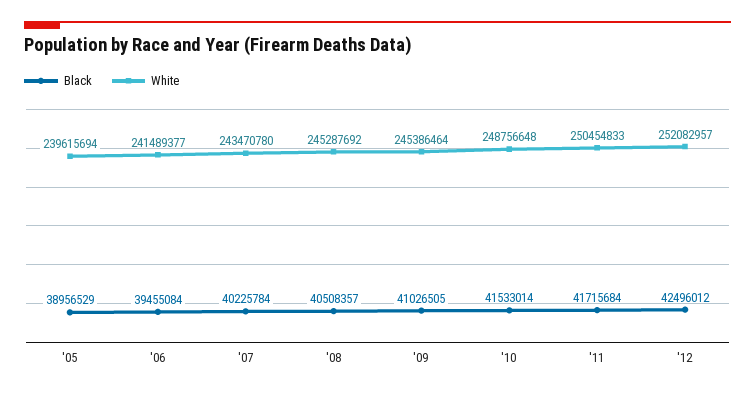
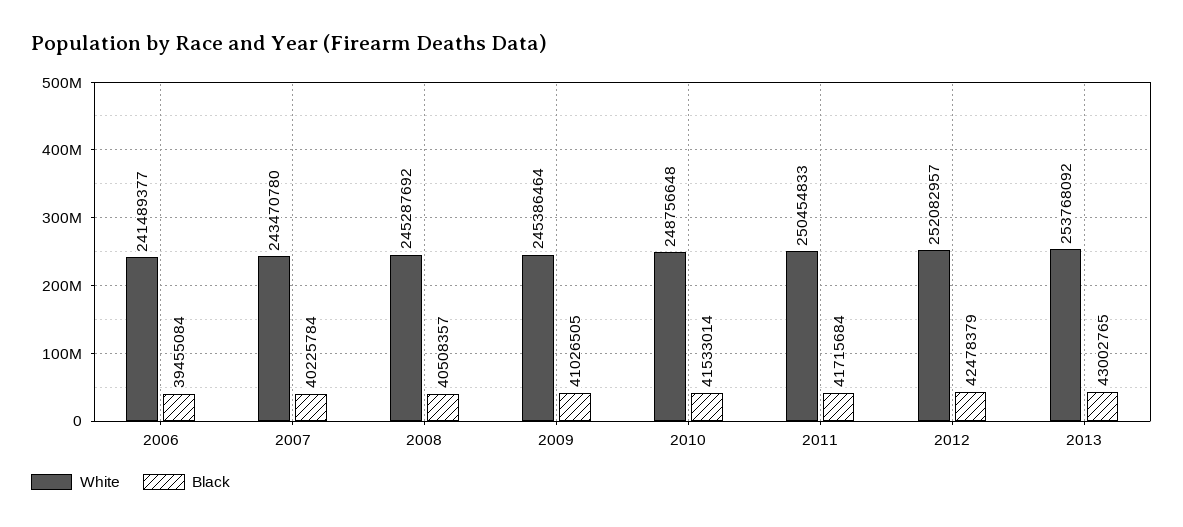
Black, '05: 38956529 -> none
White, '05: 239615694 -> none
Black, '12: 42496012 -> 42478379
White, 2013: none -> 253768092
Black, 2013: none -> 43002765

